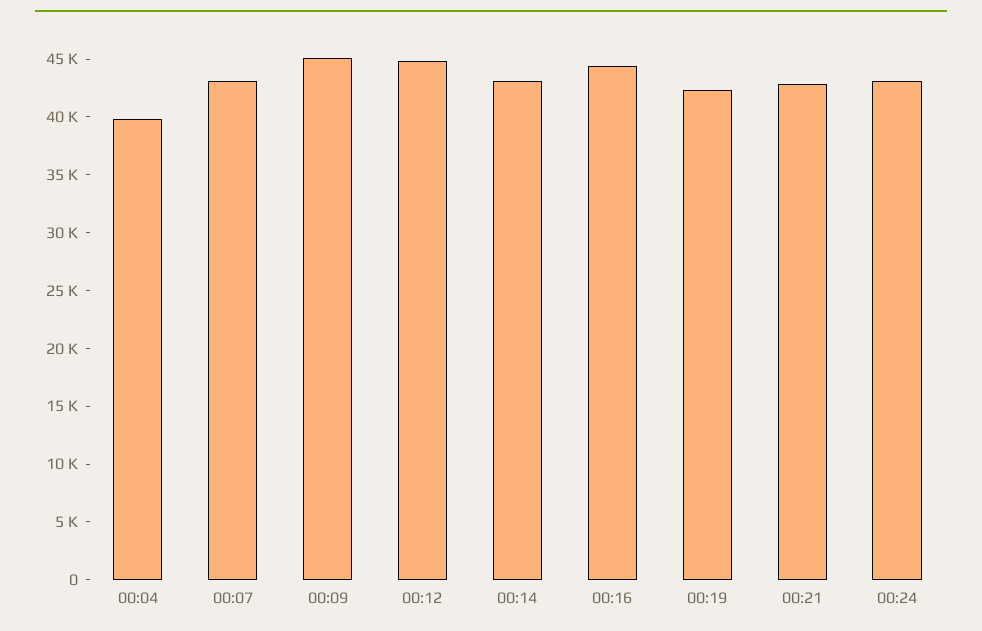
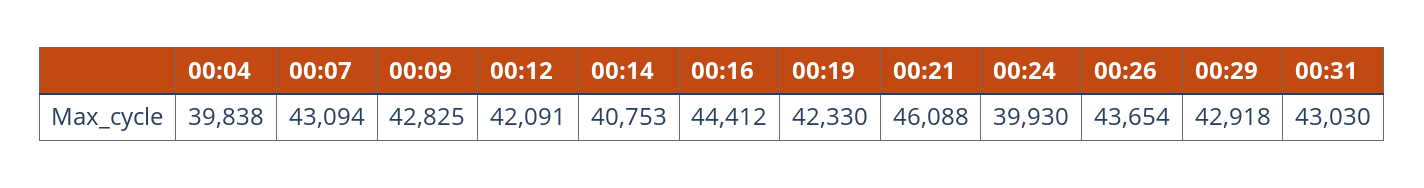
00:09: 45000 -> 42825
00:12: 45000 -> 42091
00:14: 43000 -> 40753
00:21: 43000 -> 46088
00:24: 43000 -> 39930
00:26: none -> 43654
00:29: none -> 42918
00:31: none -> 43030

